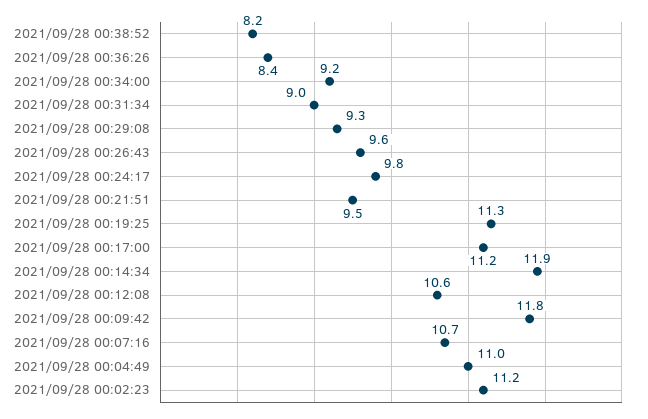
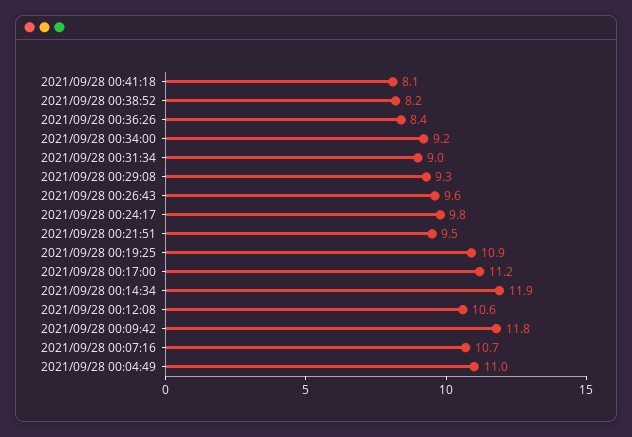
2021/09/28 00:19:25: 11.3 -> 10.9
2021/09/28 00:02:23: 11.2 -> none
2021/09/28 00:41:18: none -> 8.1

